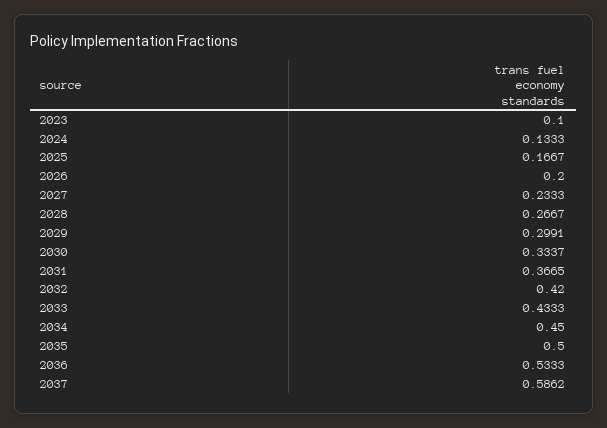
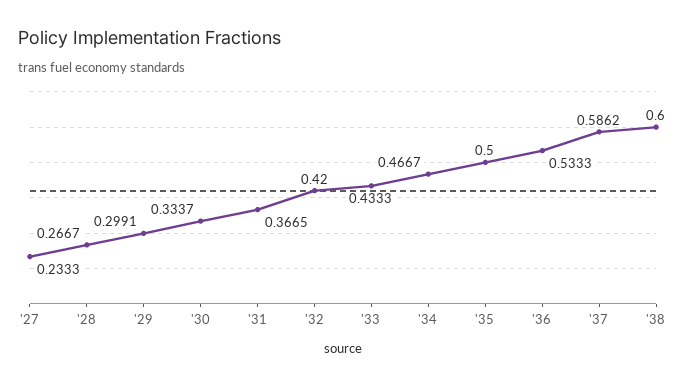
2023: 0.1 -> none
2024: 0.1333 -> none
2025: 0.1667 -> none
2026: 0.2 -> none
2034: 0.45 -> 0.4667
'38: none -> 0.6

